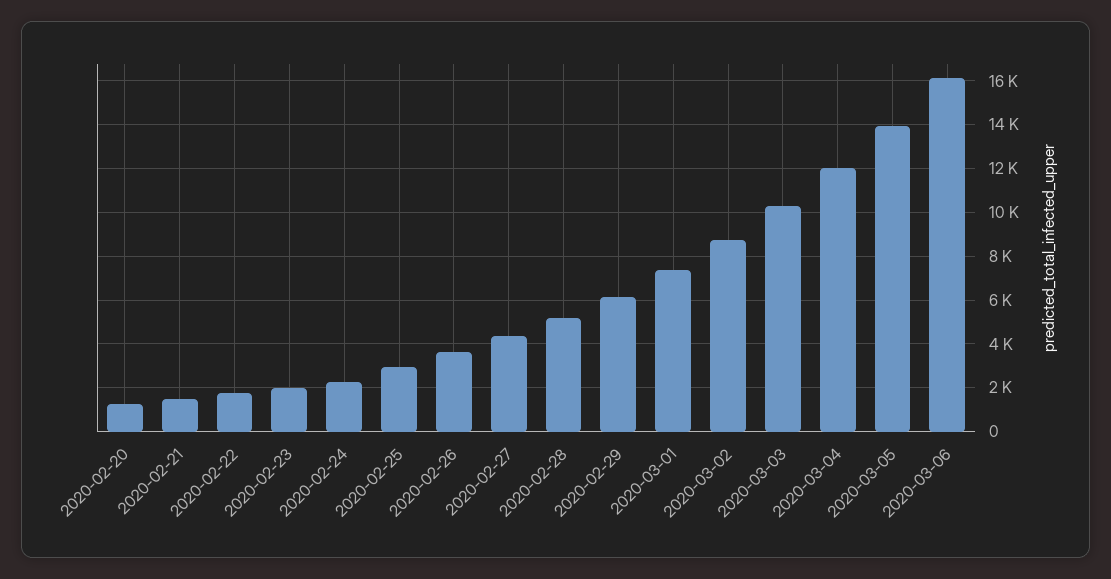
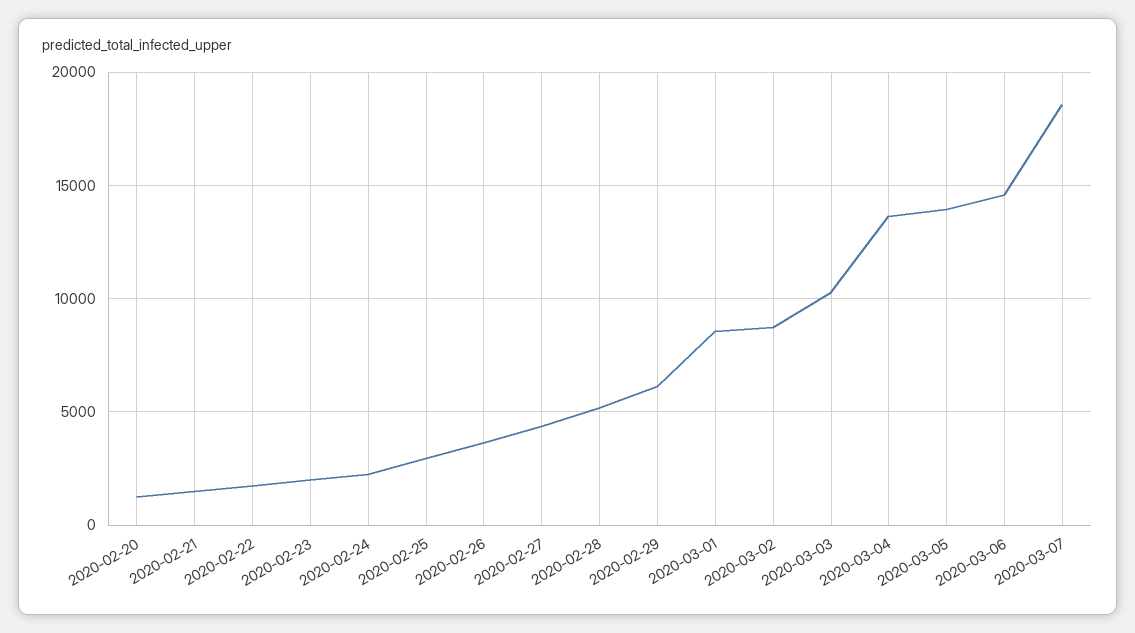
2020-03-01: 7500 -> 8500
2020-03-04: 12000 -> 13500
2020-03-06: 16000 -> 14500
2020-03-07: none -> 18500

